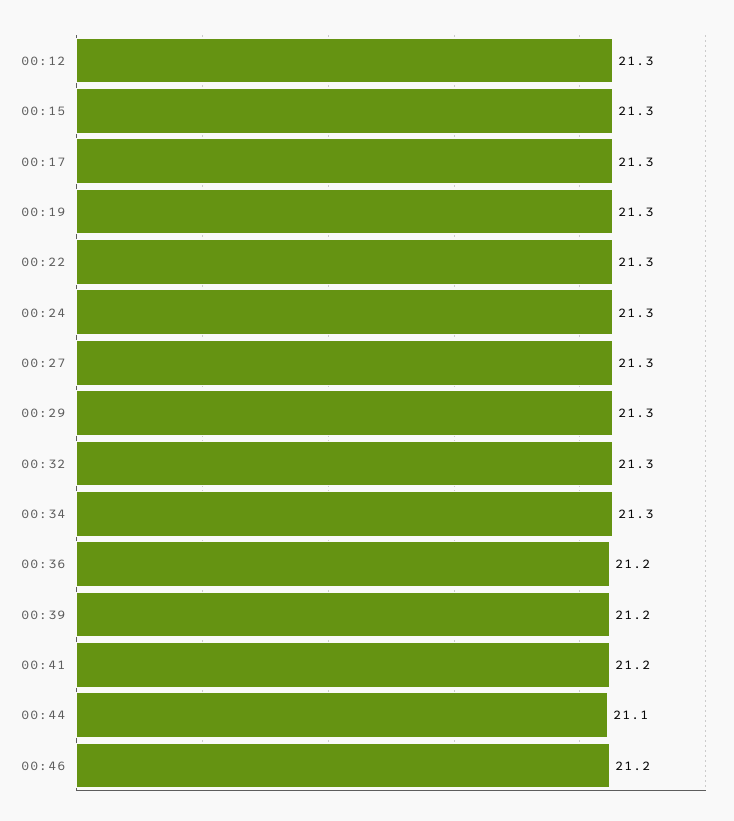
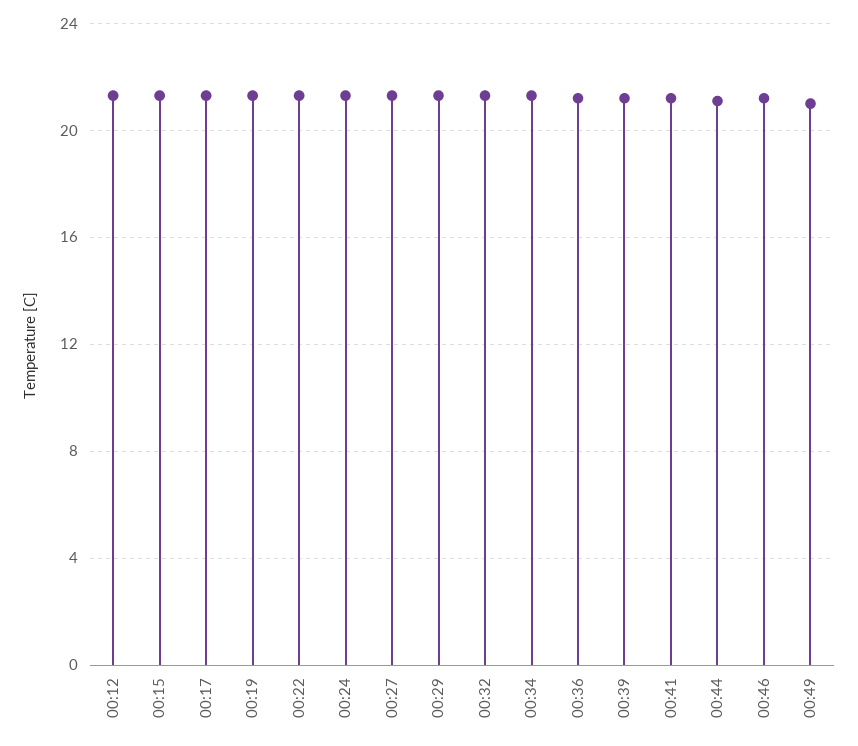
00:49: none -> 21

